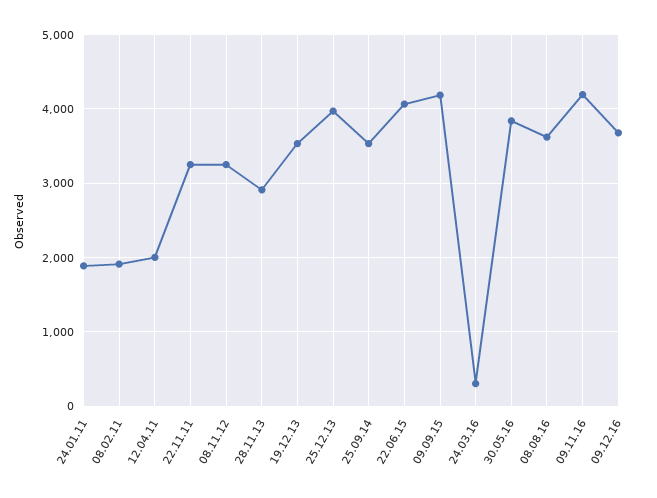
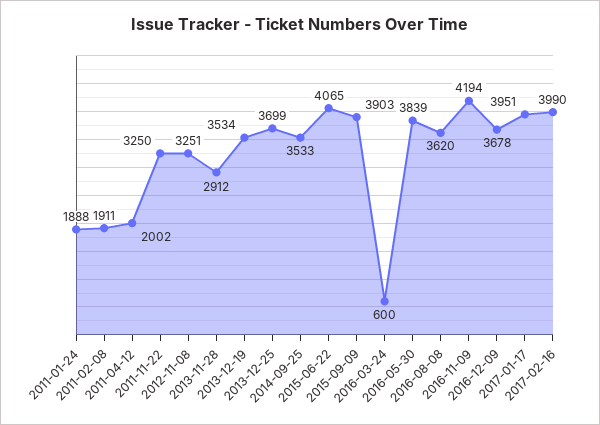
25.12.13: 4000 -> 3699
09.09.15: 4200 -> 3903
24.03.16: 300 -> 600
2017-01-17: none -> 3951
2017-02-16: none -> 3990

